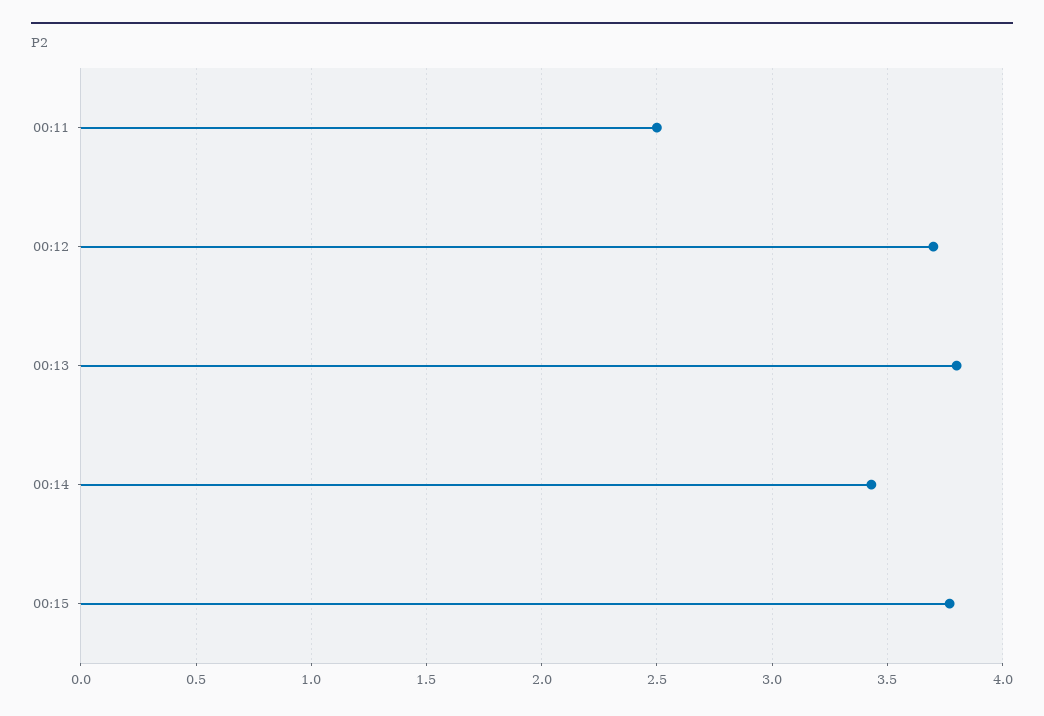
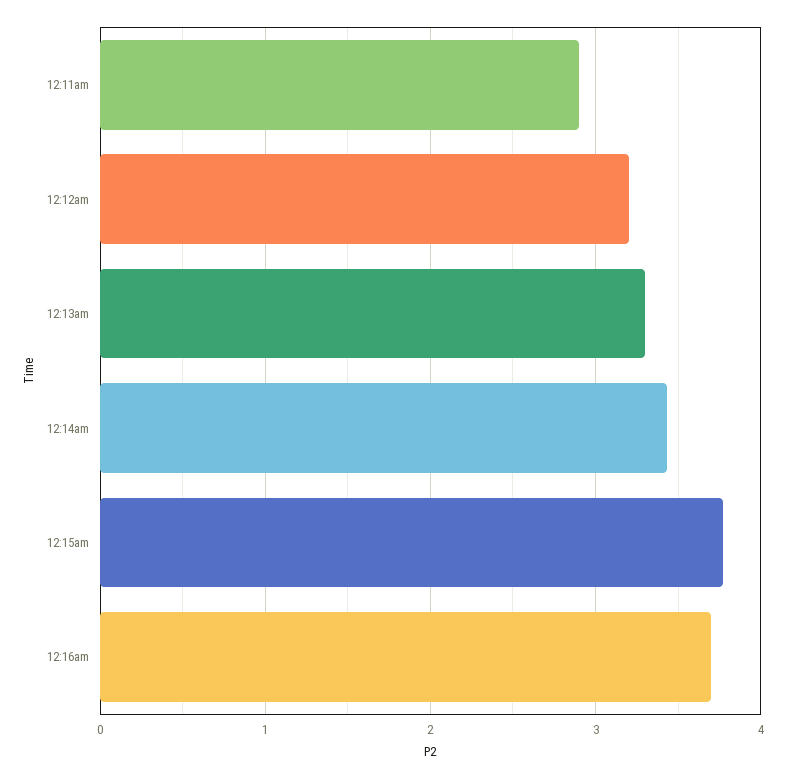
00:11: 2.5 -> 2.9
00:12: 3.7 -> 3.2
00:13: 3.8 -> 3.3
12:16am: none -> 3.7

